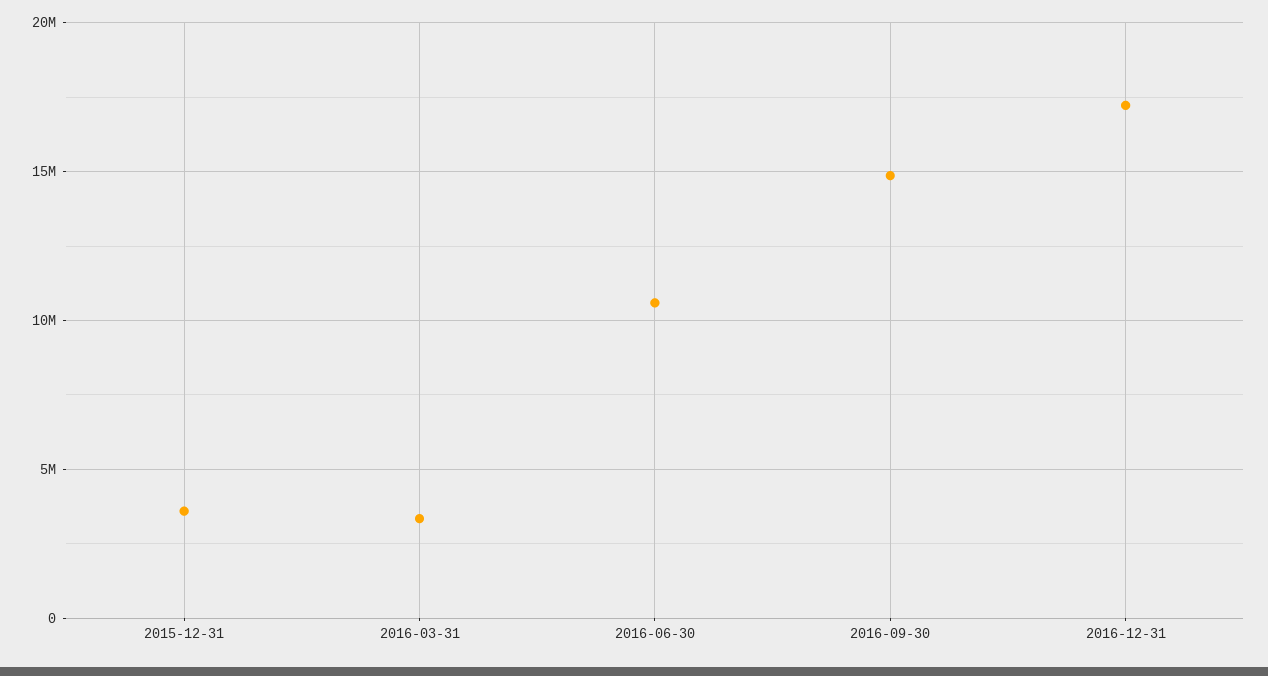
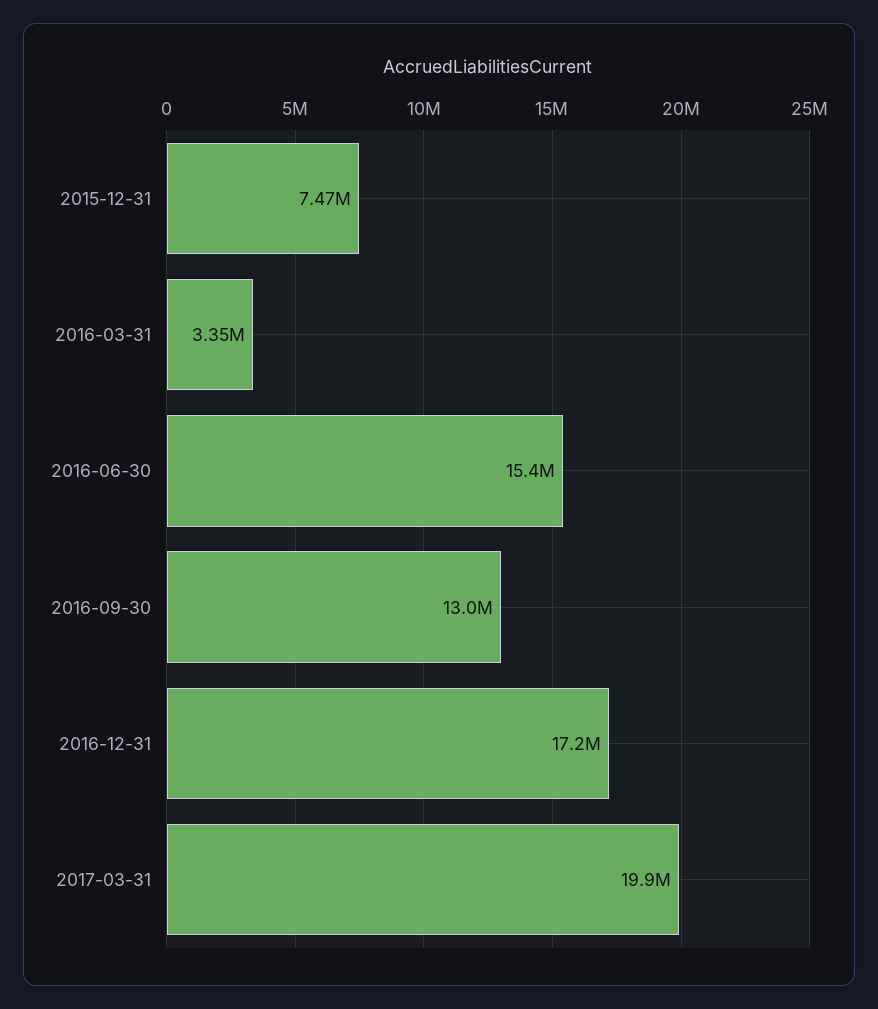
2015-12-31: 3500000 -> 7470000
2016-06-30: 10500000 -> 15400000
2016-09-30: 15000000 -> 13000000
2017-03-31: none -> 19900000

